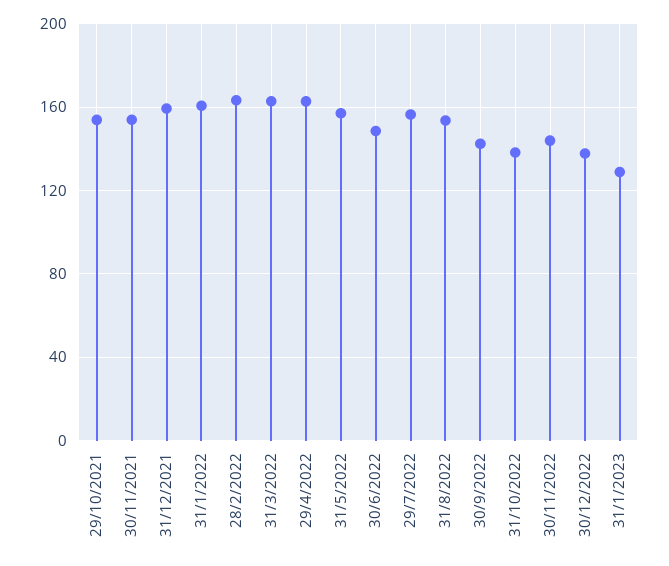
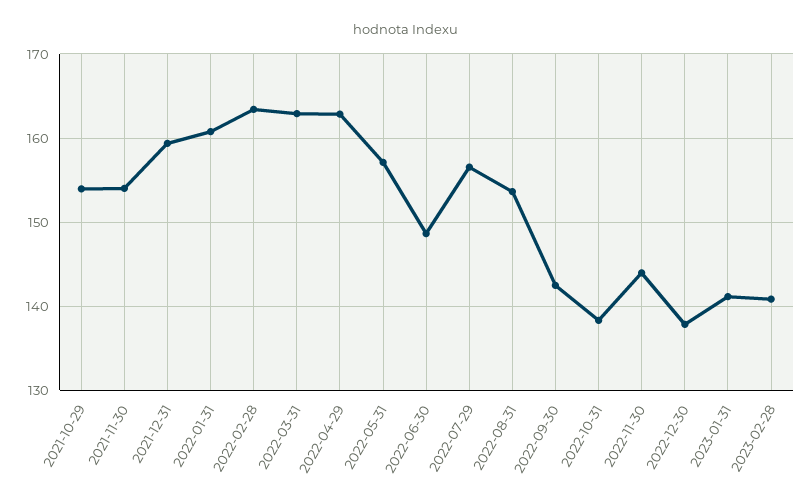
31/1/2023: 130 -> 141
2023-02-28: none -> 141

